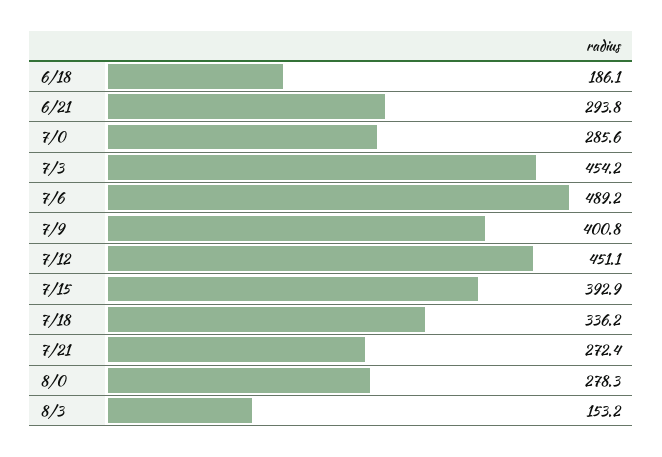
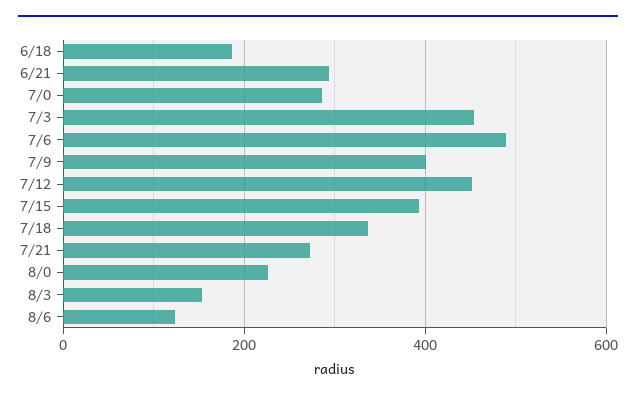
8/0: 278.3 -> 220
8/6: none -> 120

